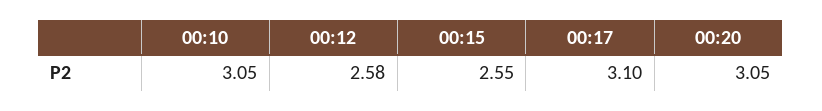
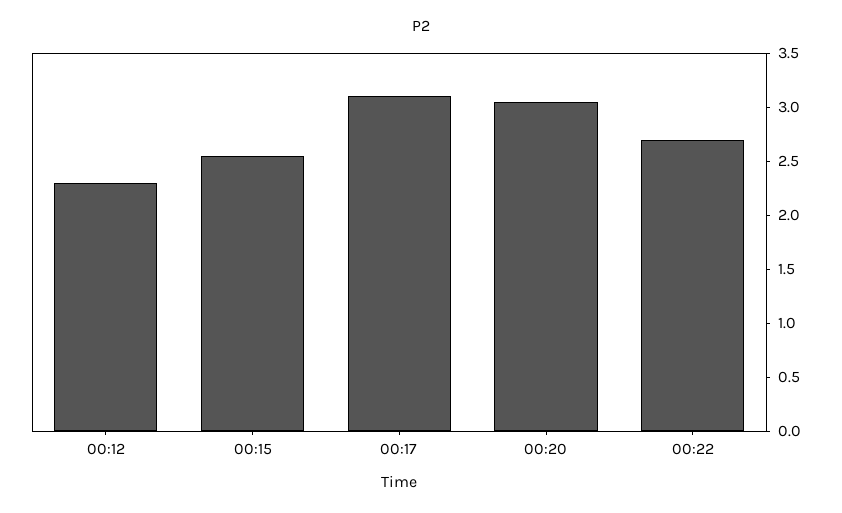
00:10: 3.05 -> none
00:12: 2.58 -> 2.3
00:22: none -> 2.7

